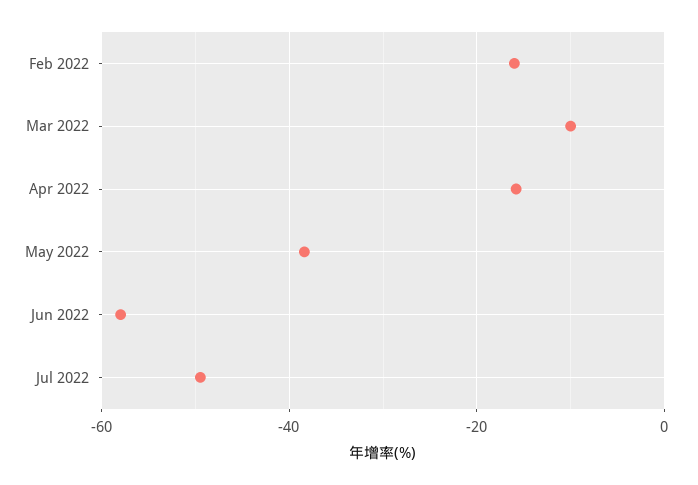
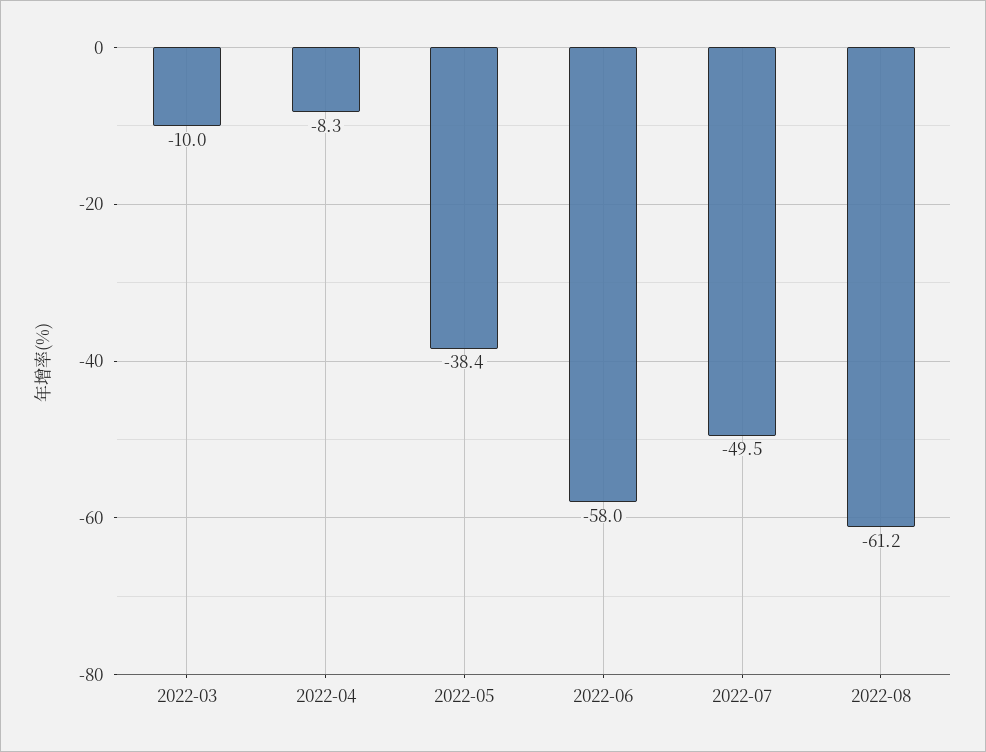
Feb 2022: -16 -> none
Apr 2022: -16 -> -8.3
2022-08: none -> -61.2

